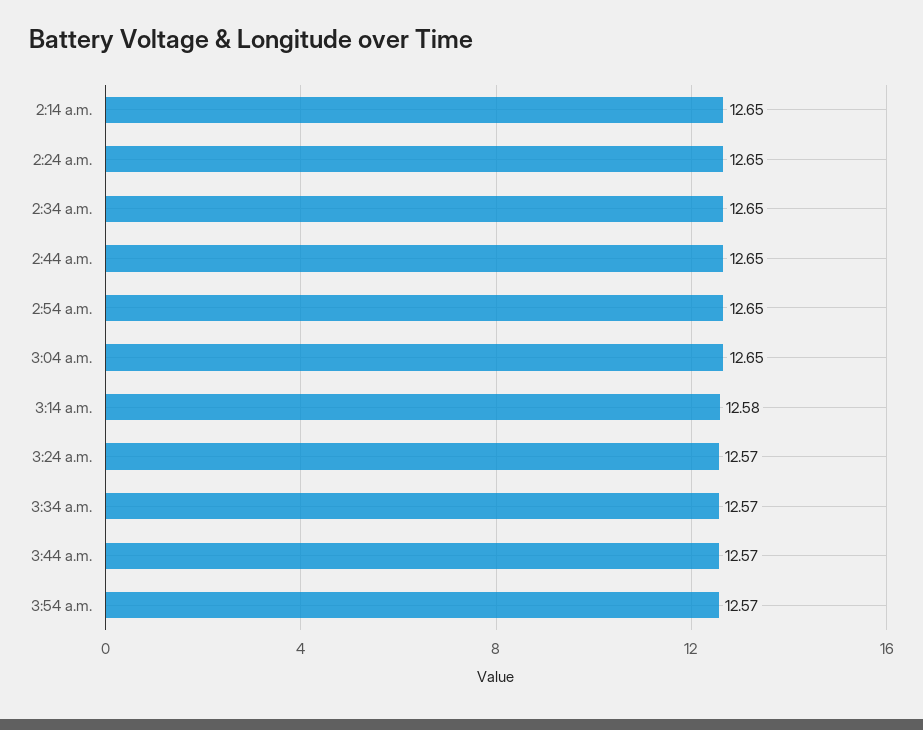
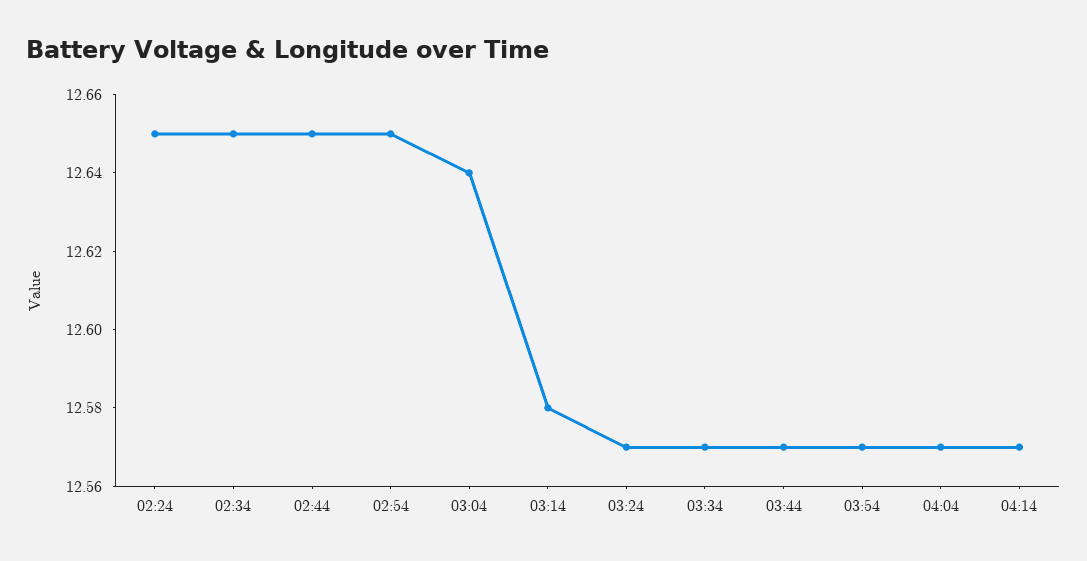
2:14 a.m.: 12.65 -> none
3:04 a.m.: 12.65 -> 12.64
04:04: none -> 12.57
04:14: none -> 12.57

